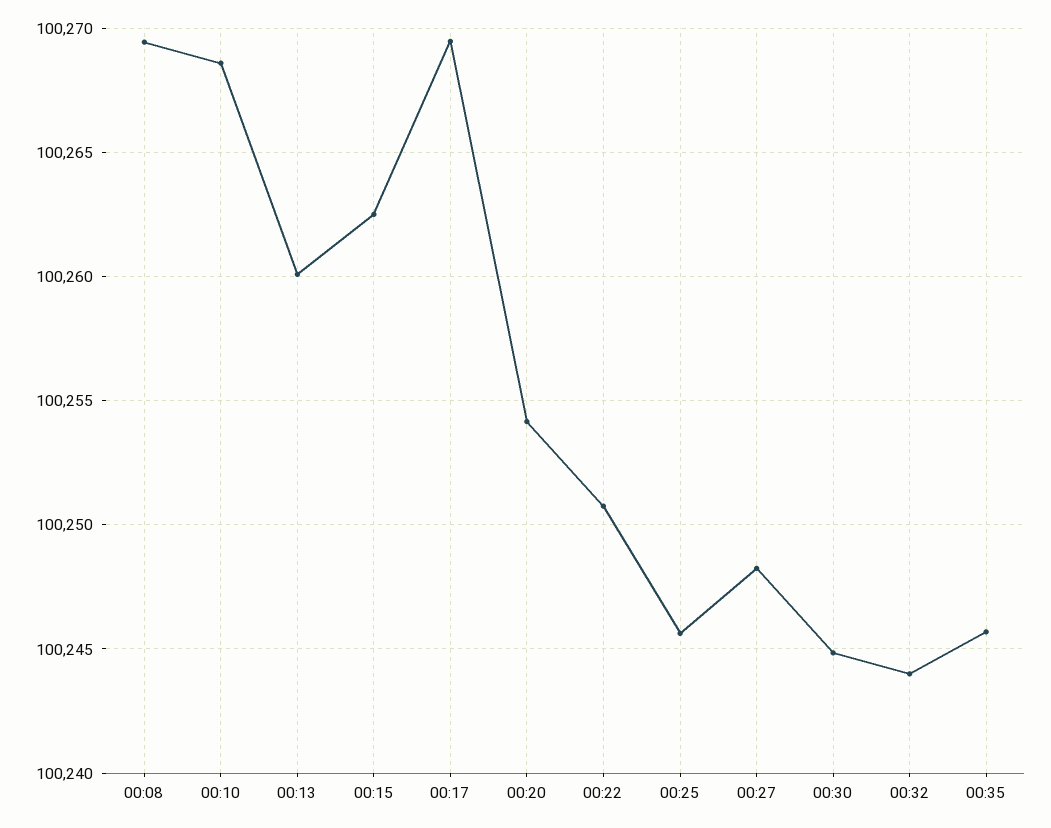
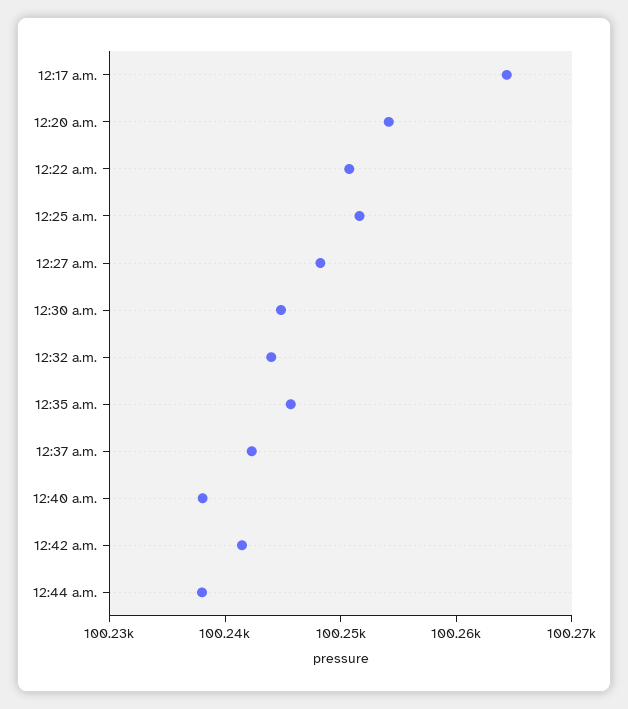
00:08: 100269.5 -> none
00:10: 100268.5 -> none
00:13: 100260 -> none
00:15: 100262.5 -> none
00:17: 100269.5 -> 100264
00:25: 100245.5 -> 100252
12:37 a.m.: none -> 100242
12:40 a.m.: none -> 100238
12:42 a.m.: none -> 100242
12:44 a.m.: none -> 100238

